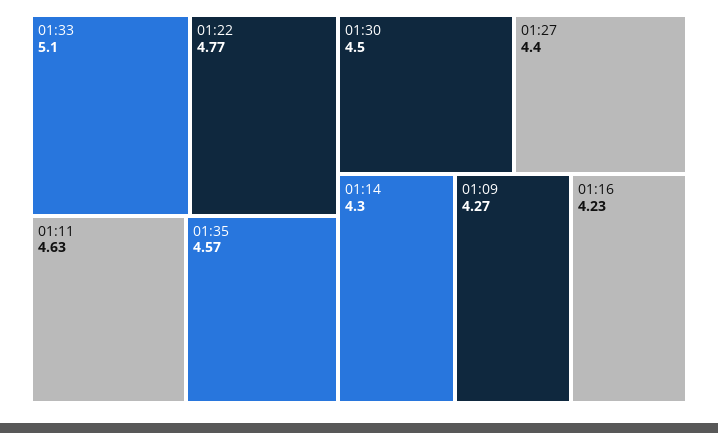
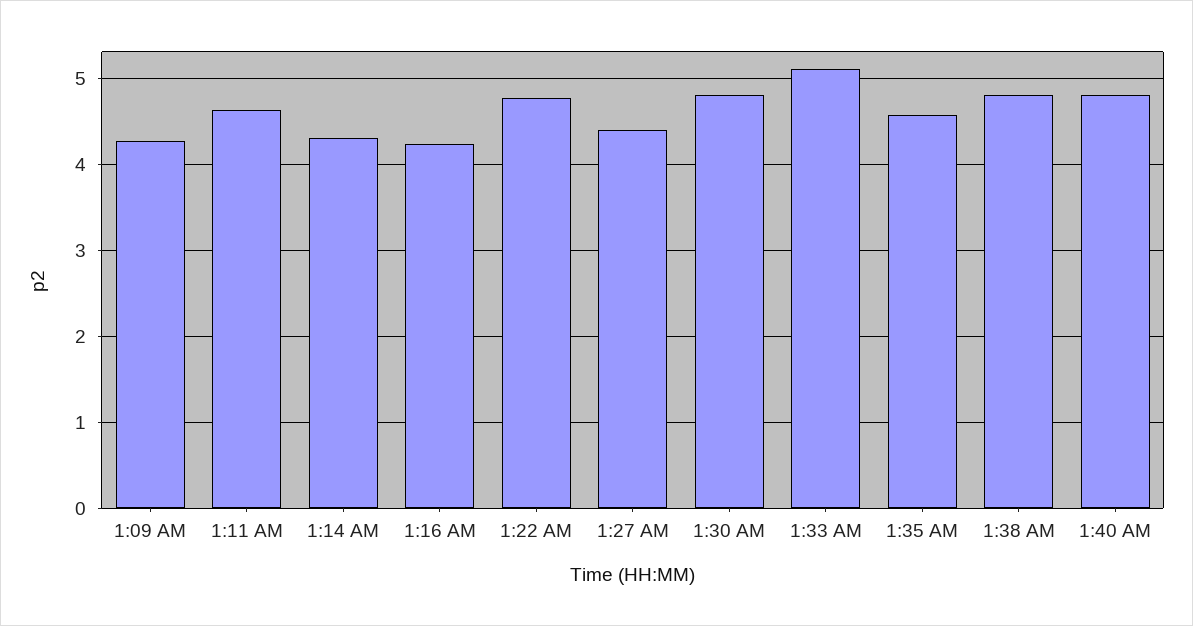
01:30: 4.5 -> 4.8
1:38 AM: none -> 4.8
1:40 AM: none -> 4.8

